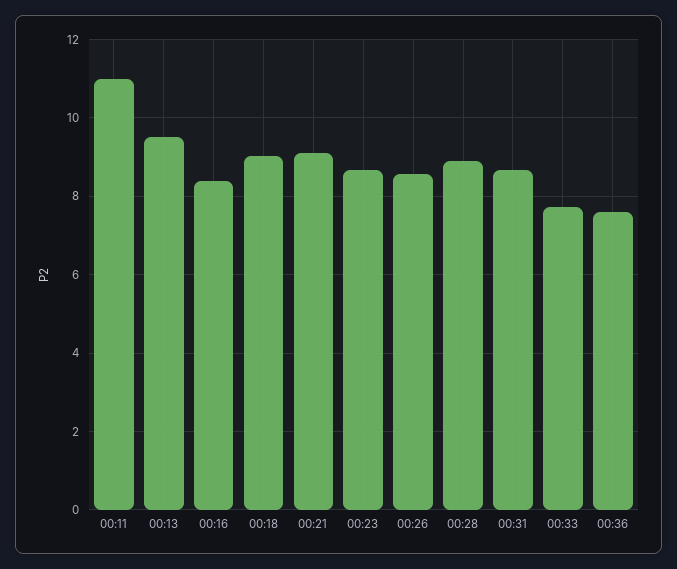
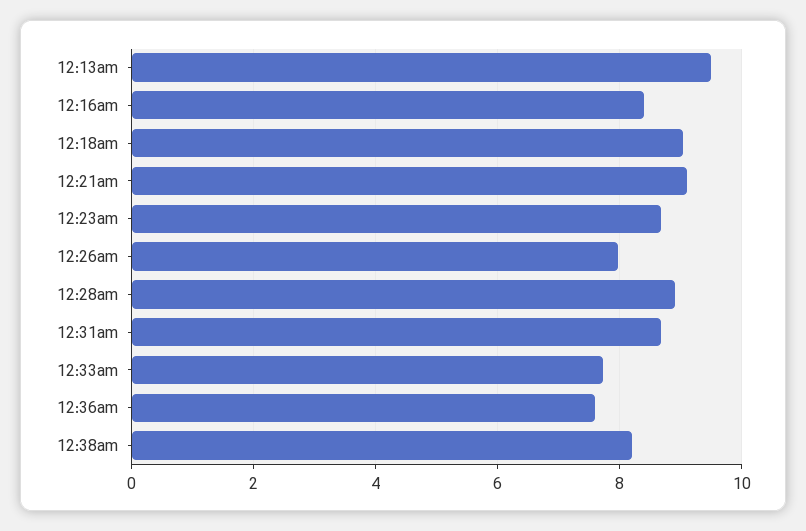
00:11: 11 -> none
00:26: 8.6 -> 8
12:38am: none -> 8.2

